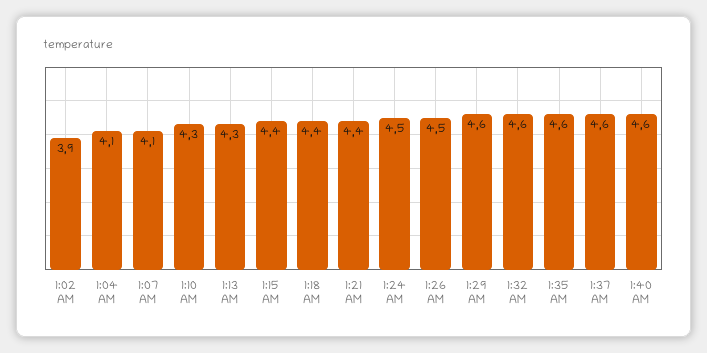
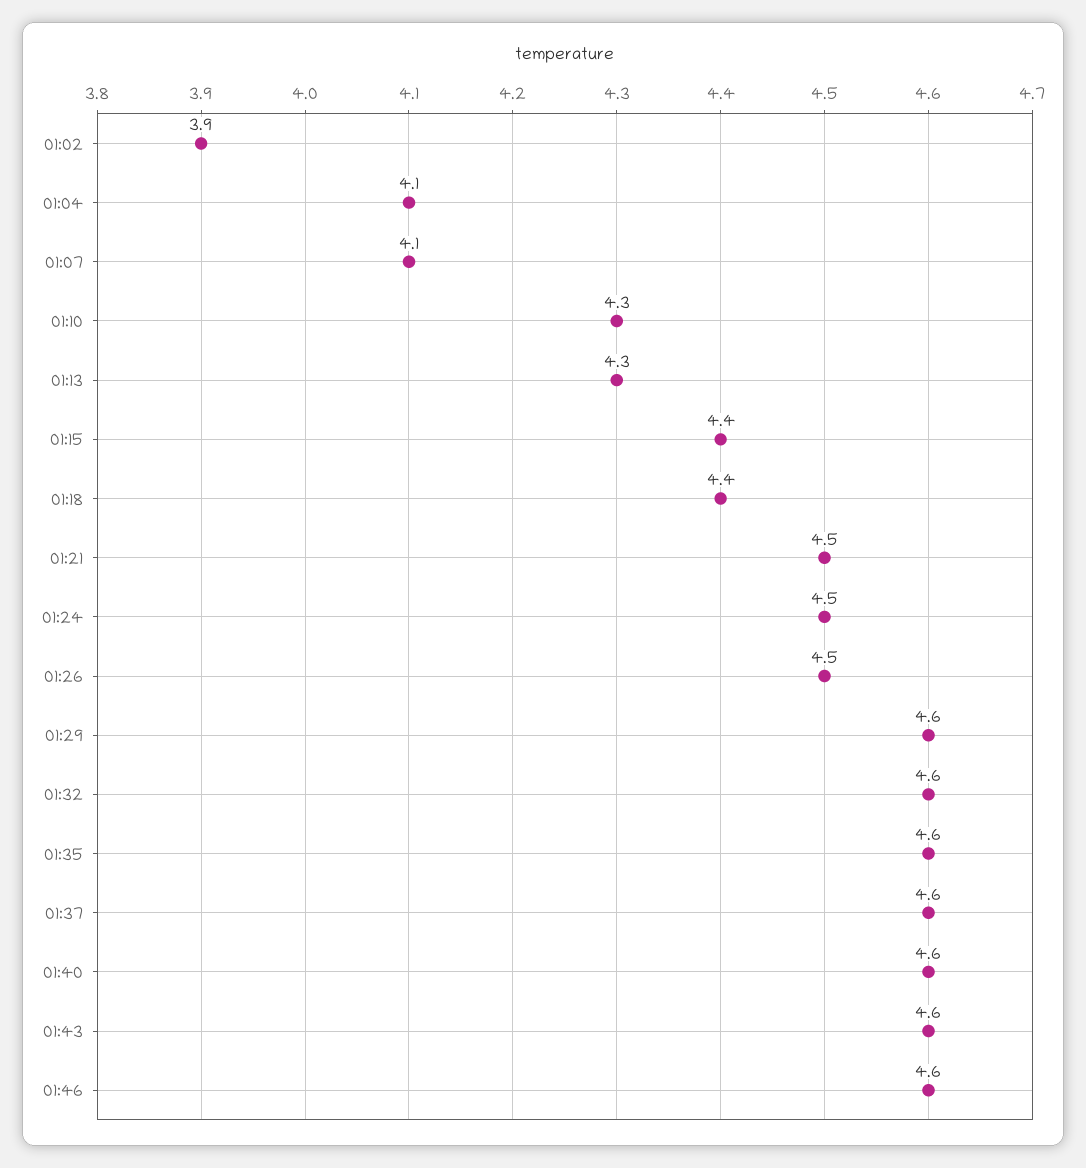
1:21 AM: 4.4 -> 4.5
01:43: none -> 4.6
01:46: none -> 4.6

